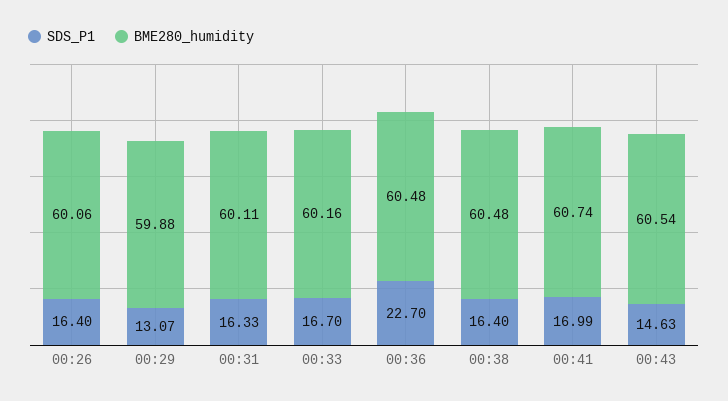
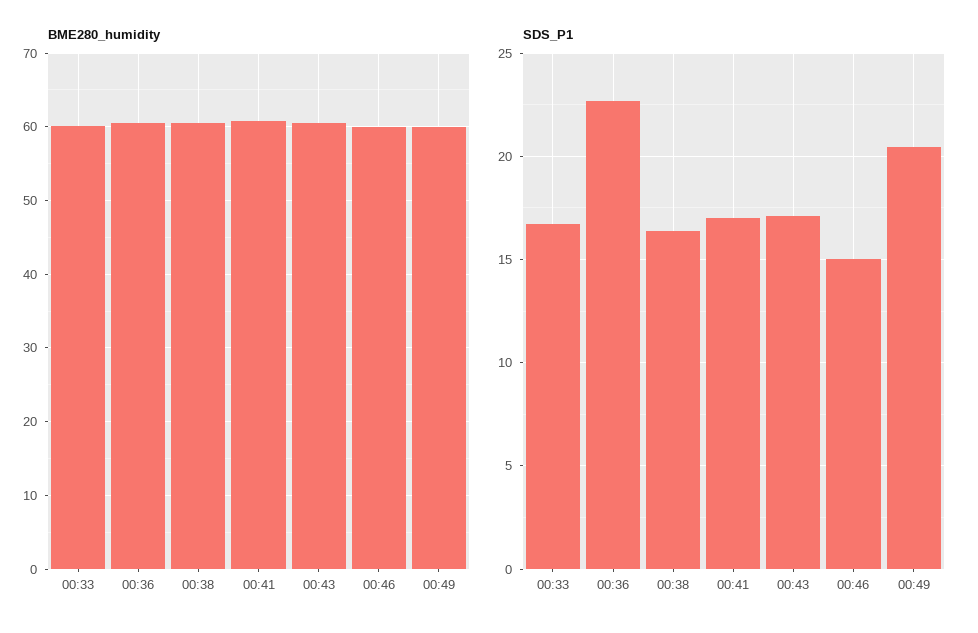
SDS_P1, 00:26: 16.4 -> none
BME280_humidity, 00:26: 60.06 -> none
SDS_P1, 00:29: 13.07 -> none
BME280_humidity, 00:29: 59.88 -> none
SDS_P1, 00:31: 16.33 -> none
BME280_humidity, 00:31: 60.11 -> none
SDS_P1, 00:43: 14.63 -> 17
BME280_humidity, 00:46: none -> 60
BME280_humidity, 00:49: none -> 60
SDS_P1, 00:46: none -> 15
SDS_P1, 00:49: none -> 20.5

